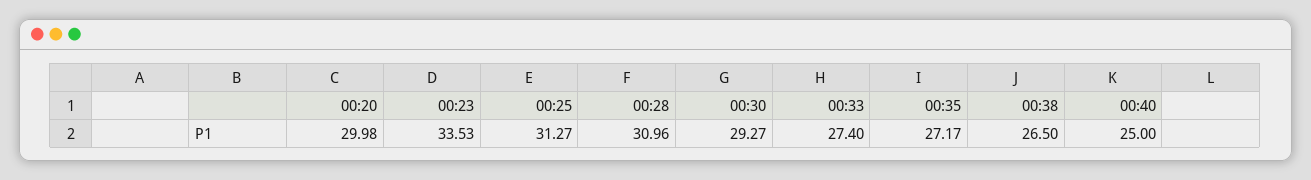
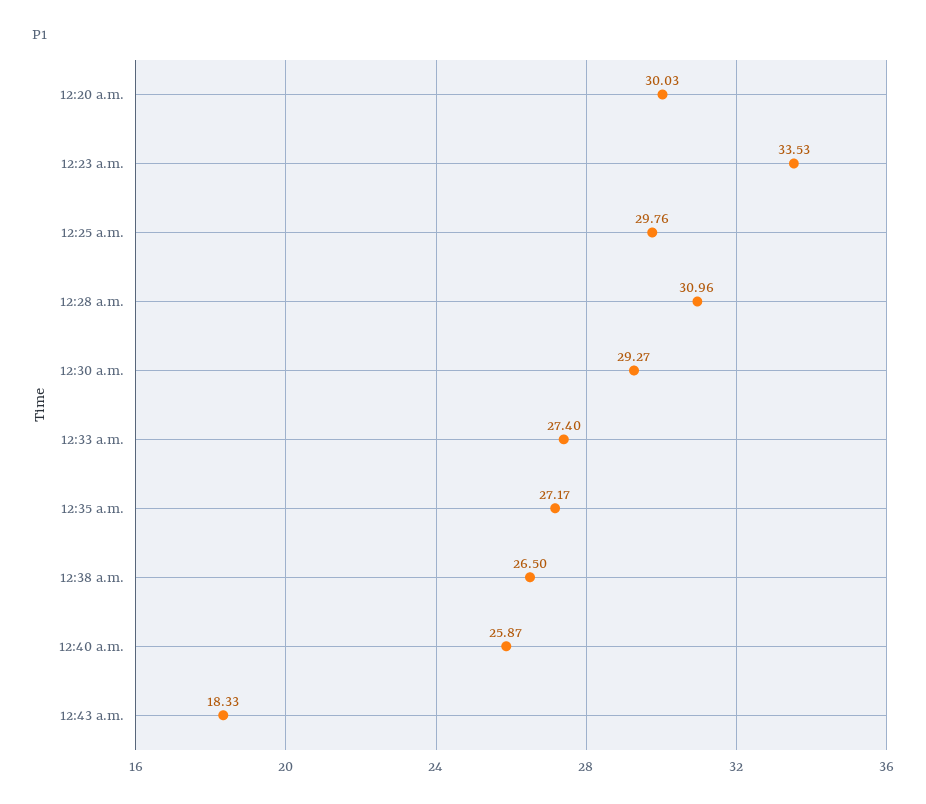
00:20: 29.98 -> 30.03
00:25: 31.27 -> 29.76
00:40: 25 -> 25.87
12:43 a.m.: none -> 18.33

